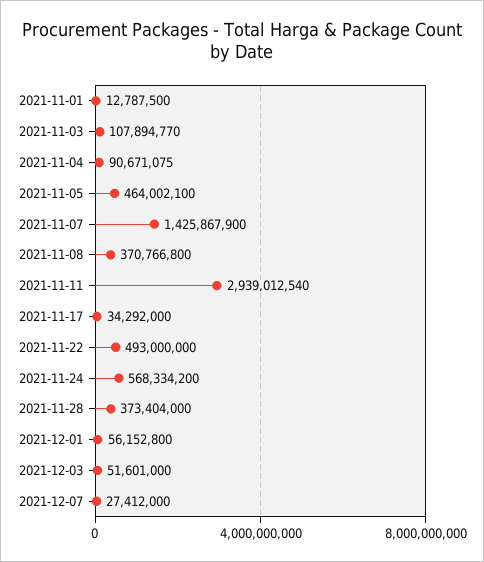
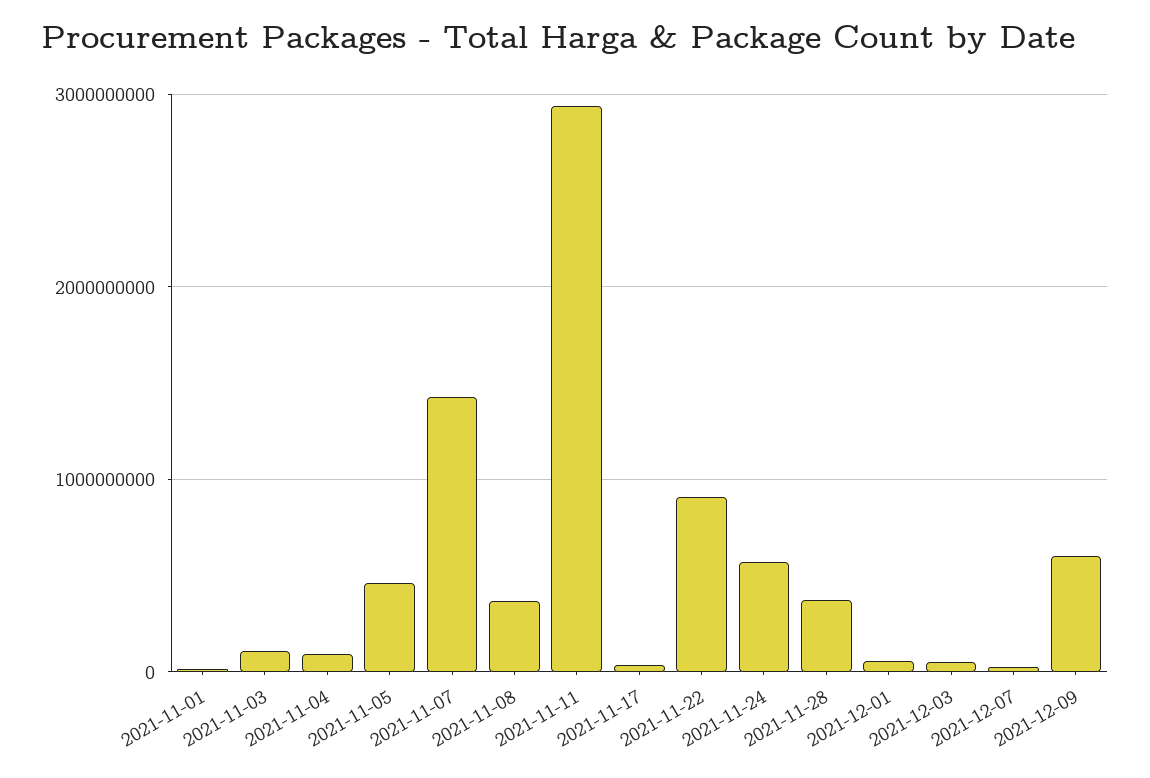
2021-11-22: 493000000 -> 900000000
2021-12-09: none -> 600000000

